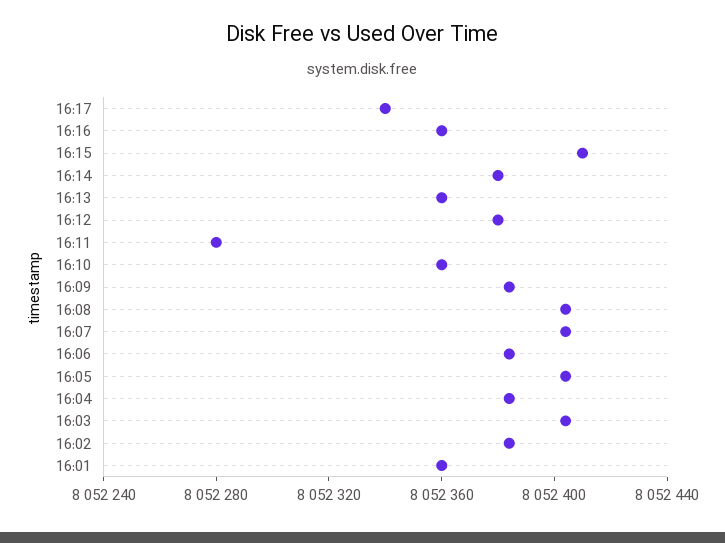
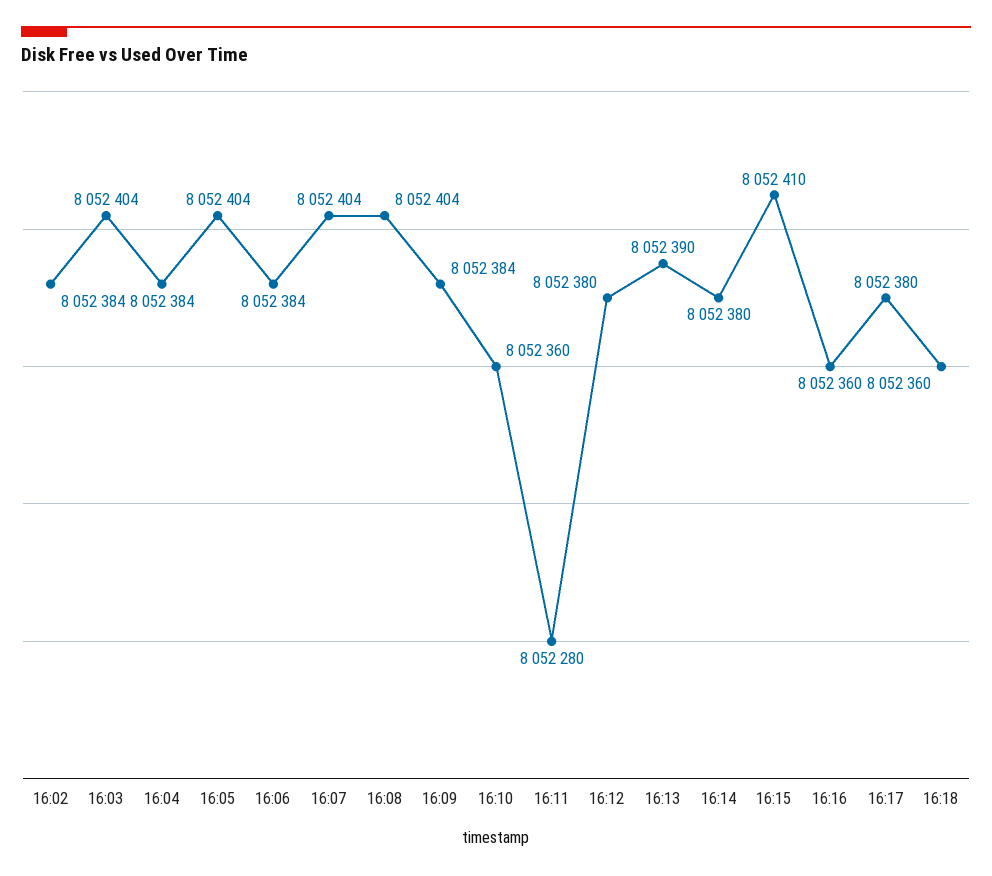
16:17: 8052340 -> 8052380
16:13: 8052360 -> 8052390
16:01: 8052360 -> none
16:18: none -> 8052360

